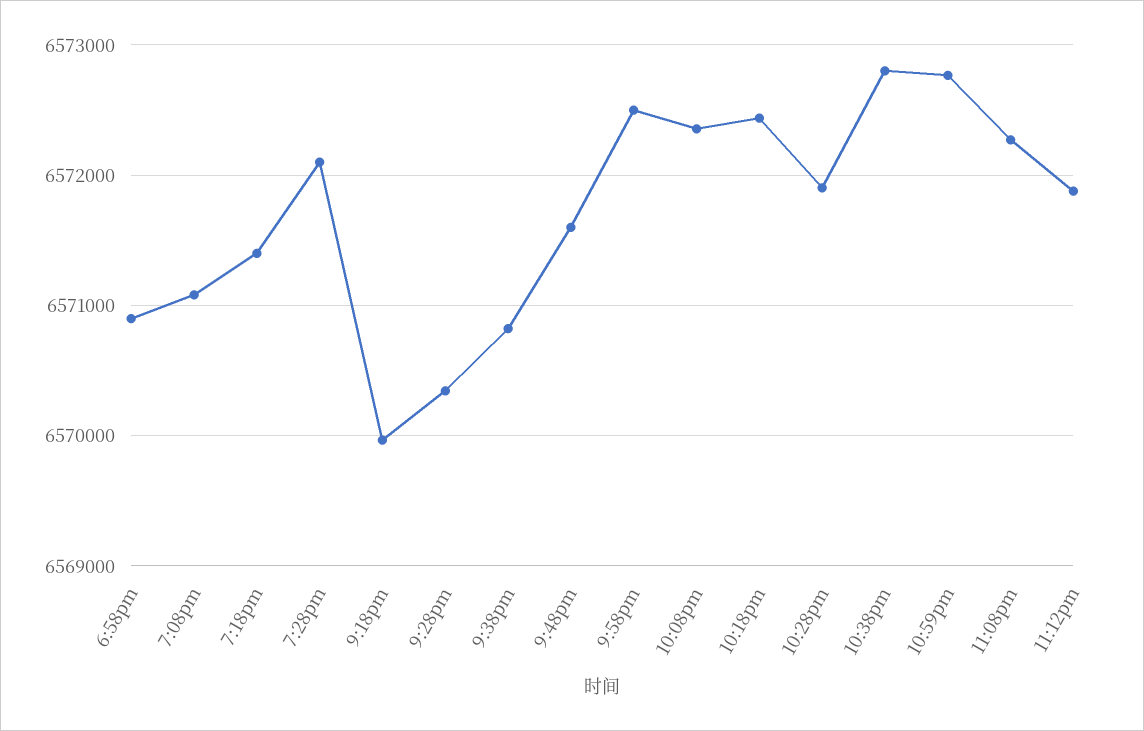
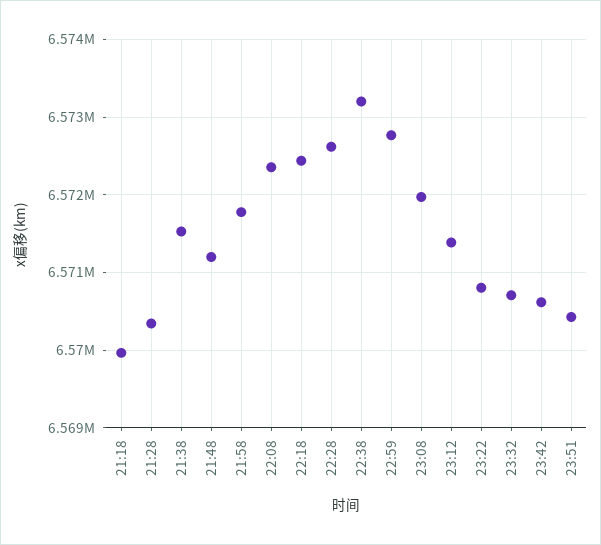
6:58pm: 6570900 -> none
7:08pm: 6571100 -> none
7:18pm: 6571400 -> none
7:28pm: 6572100 -> none
9:38pm: 6570800 -> 6571500
9:48pm: 6571600 -> 6571200
9:58pm: 6572500 -> 6571800
10:28pm: 6571900 -> 6572600
10:38pm: 6572800 -> 6573200
11:08pm: 6572300 -> 6572000
11:12pm: 6571900 -> 6571400
23:22: none -> 6570800
23:32: none -> 6570700
23:42: none -> 6570600
23:51: none -> 6570400

